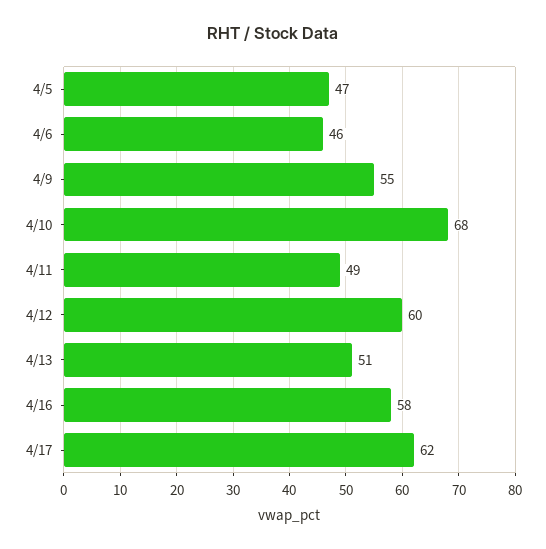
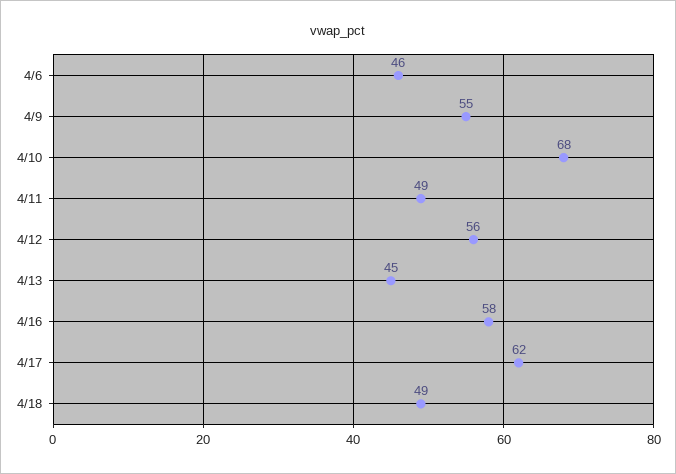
4/5: 47 -> none
4/12: 60 -> 56
4/13: 51 -> 45
4/18: none -> 49

